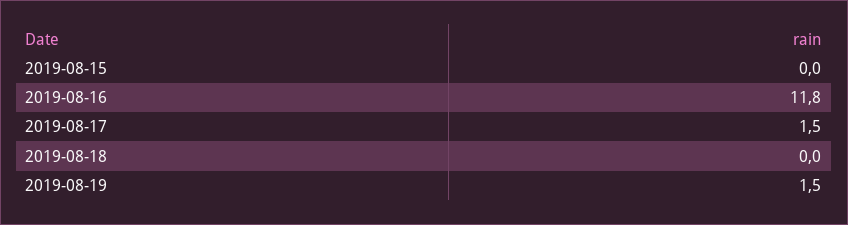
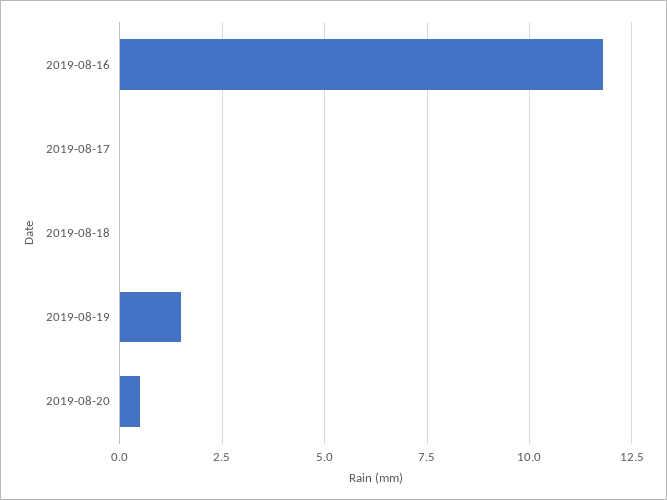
2019-08-15: 0 -> none
2019-08-17: 1.5 -> 0
2019-08-20: none -> 0.5

